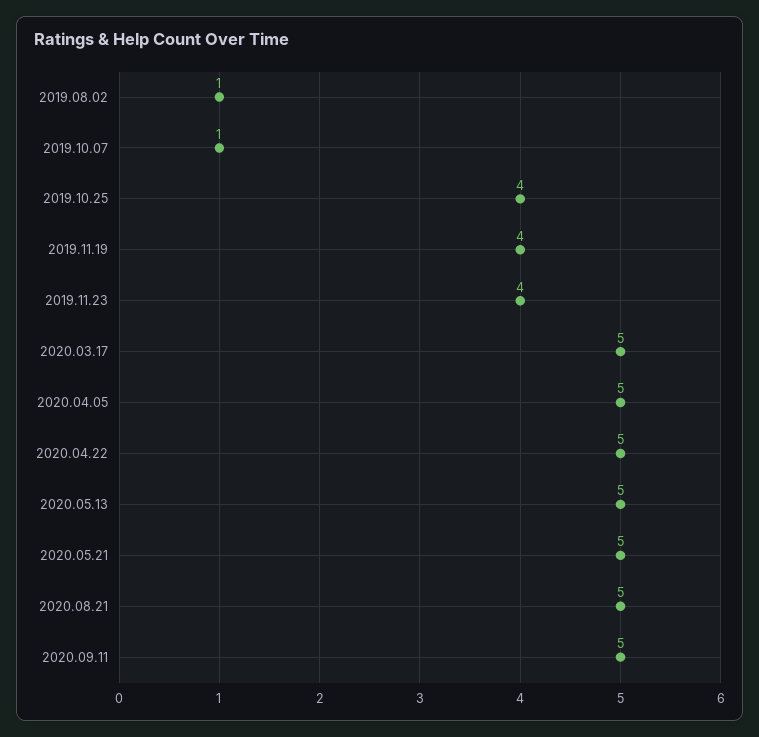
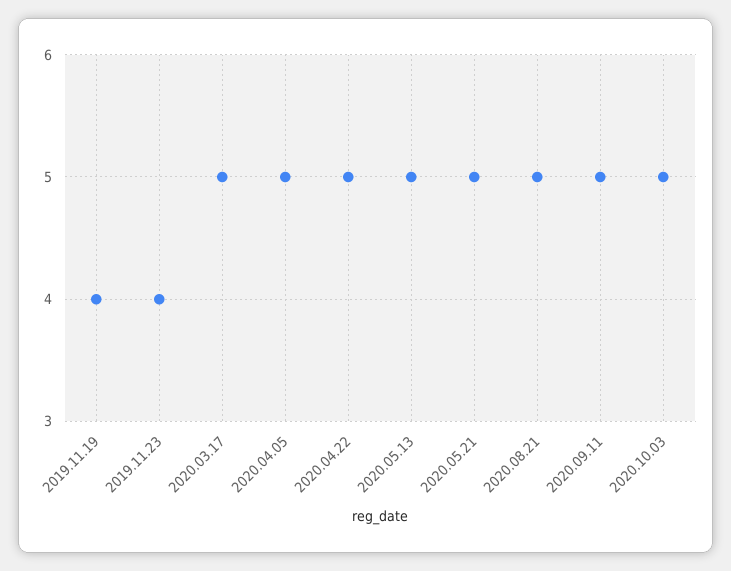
2019.08.02: 1 -> none
2019.10.07: 1 -> none
2019.10.25: 4 -> none
2020.10.03: none -> 5

